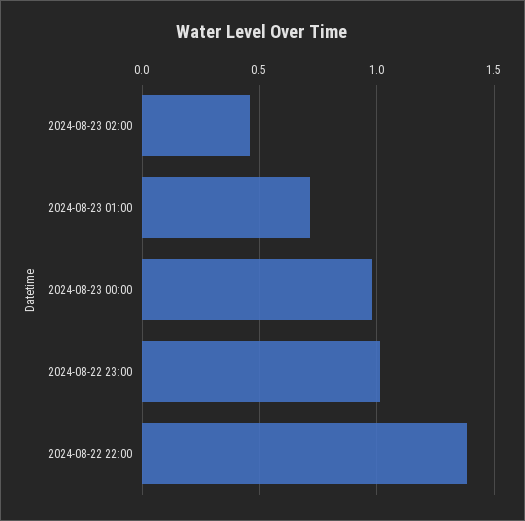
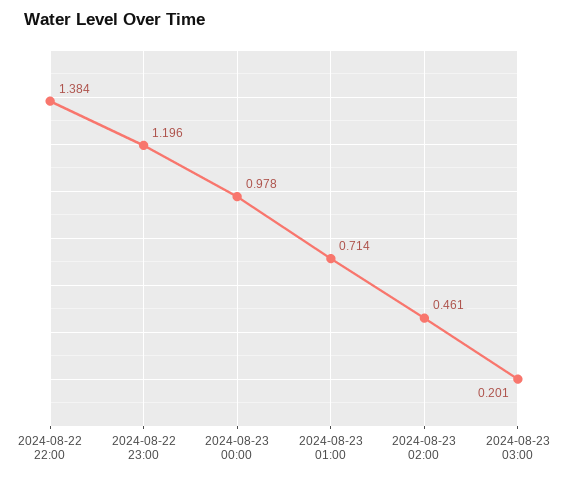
2024-08-22 23:00: 1 -> 1.196
2024-08-23 03:00: none -> 0.201

